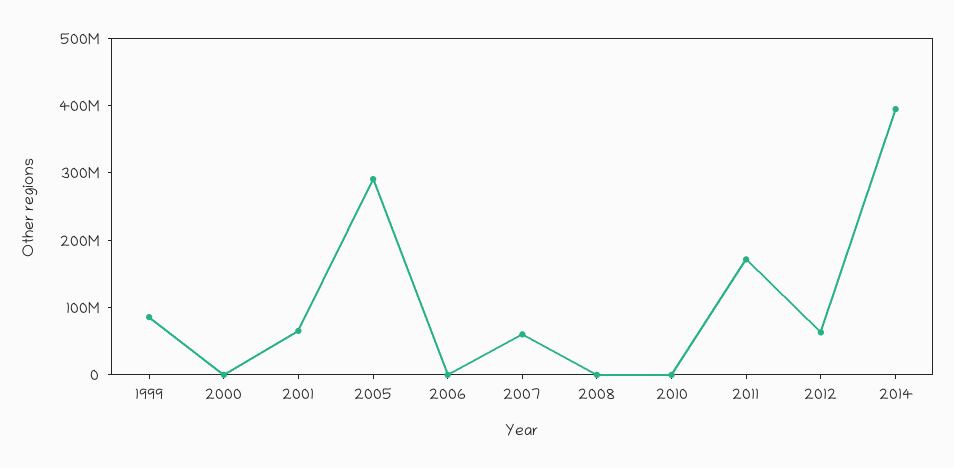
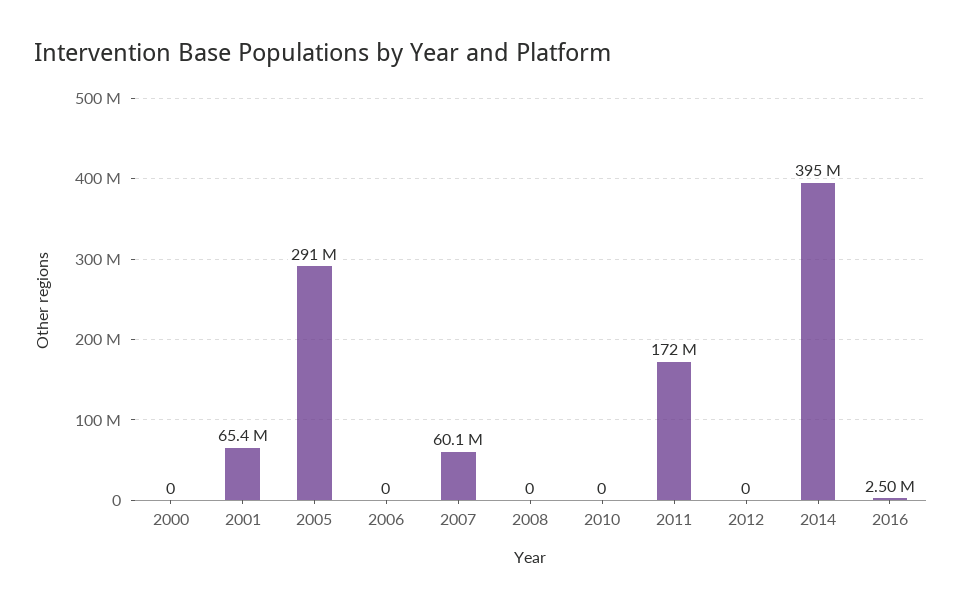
1999: 80000000 -> none
2012: 60000000 -> 0
2016: none -> 2500000

